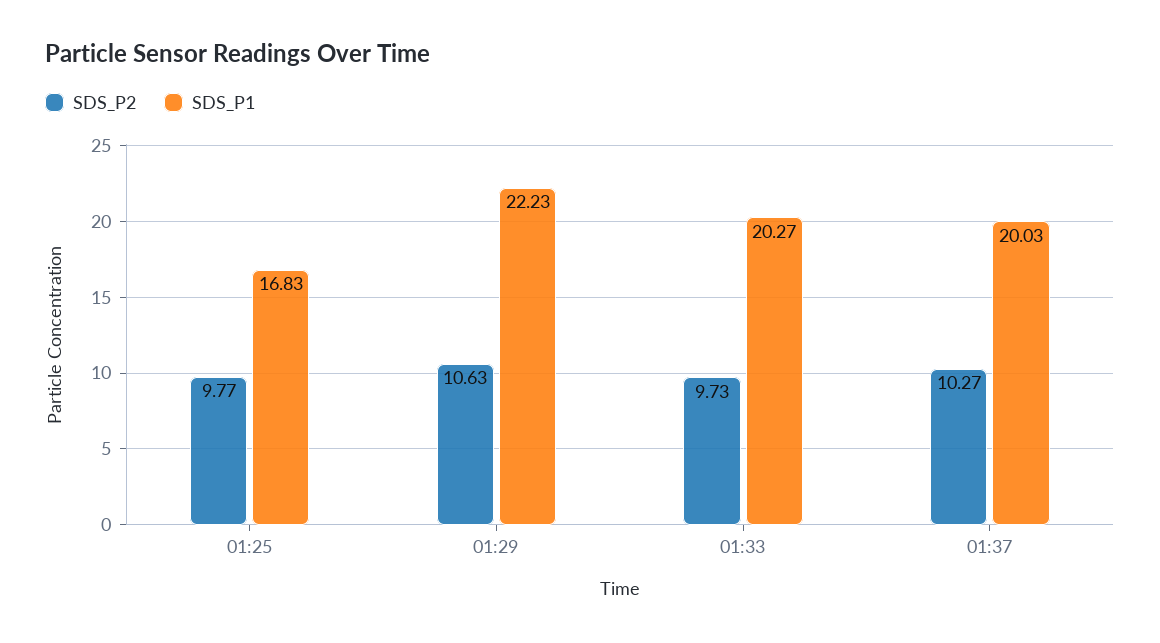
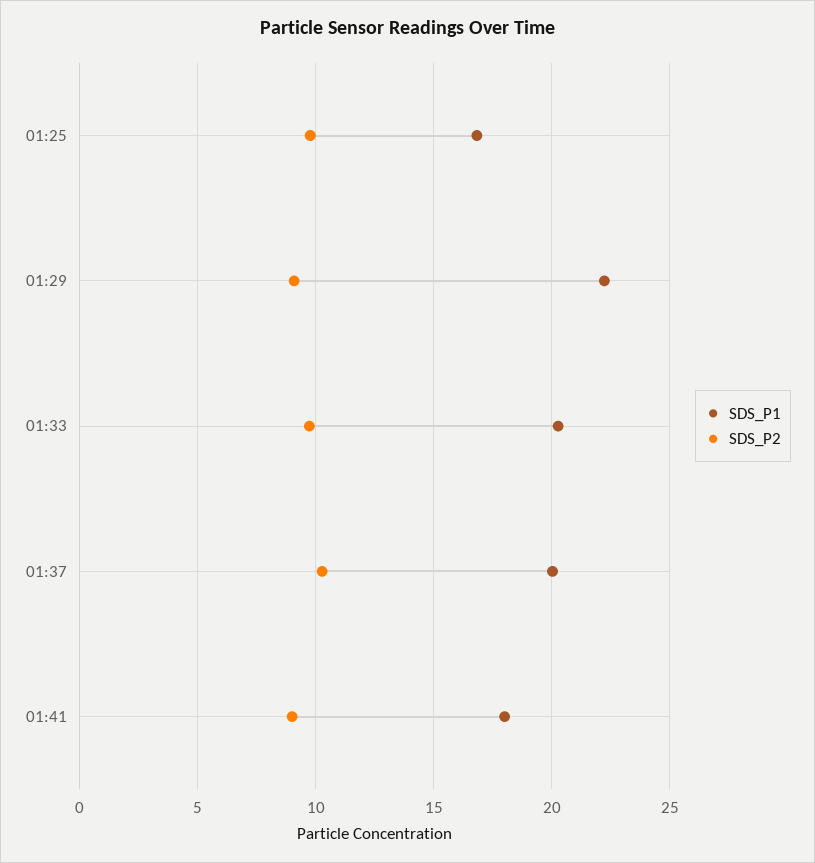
SDS_P2, 01:29: 10.63 -> 9
SDS_P1, 01:41: none -> 18
SDS_P2, 01:41: none -> 9

